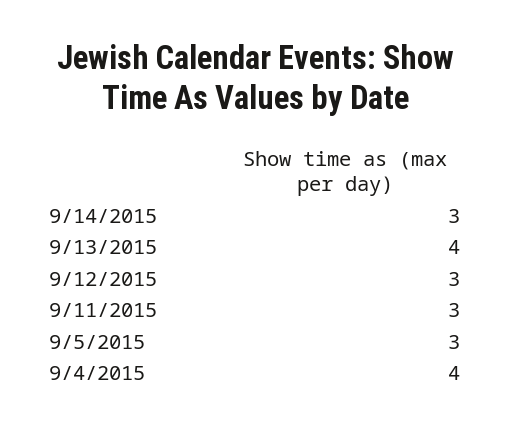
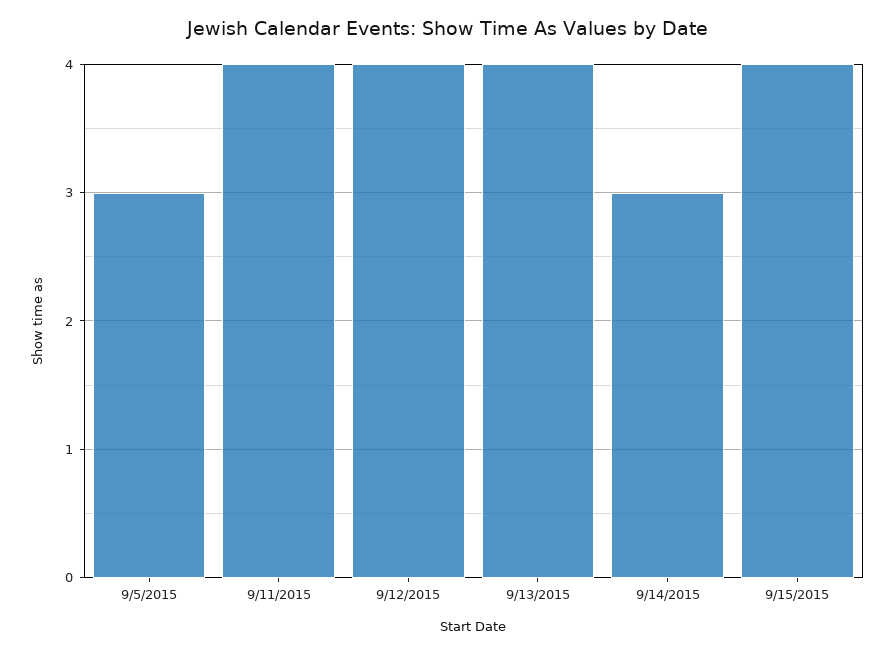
9/12/2015: 3 -> 4
9/11/2015: 3 -> 4
9/4/2015: 4 -> none
9/15/2015: none -> 4

